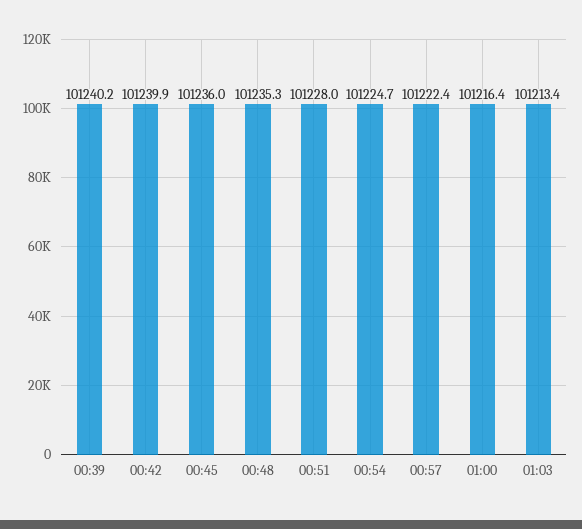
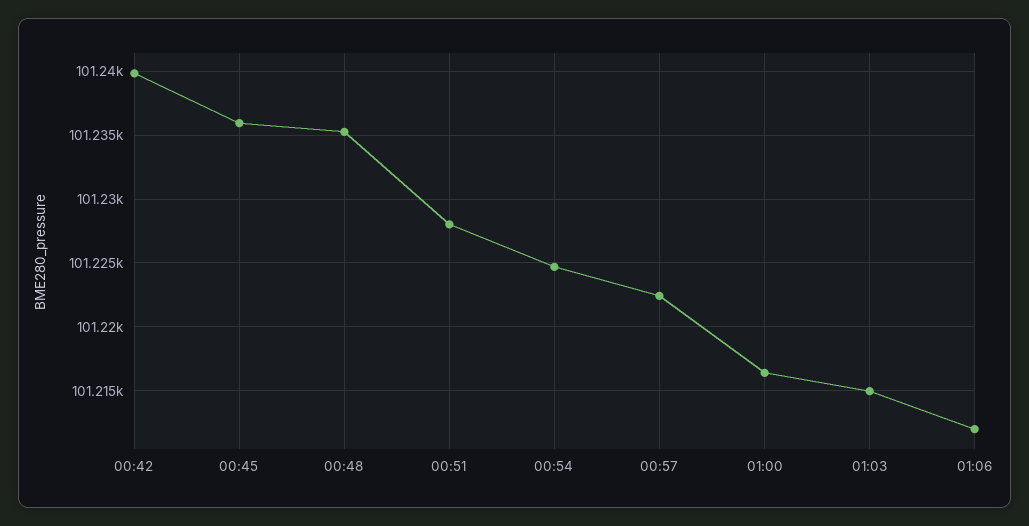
00:39: 101240.2 -> none
01:03: 101213.4 -> 101215
01:06: none -> 101212

